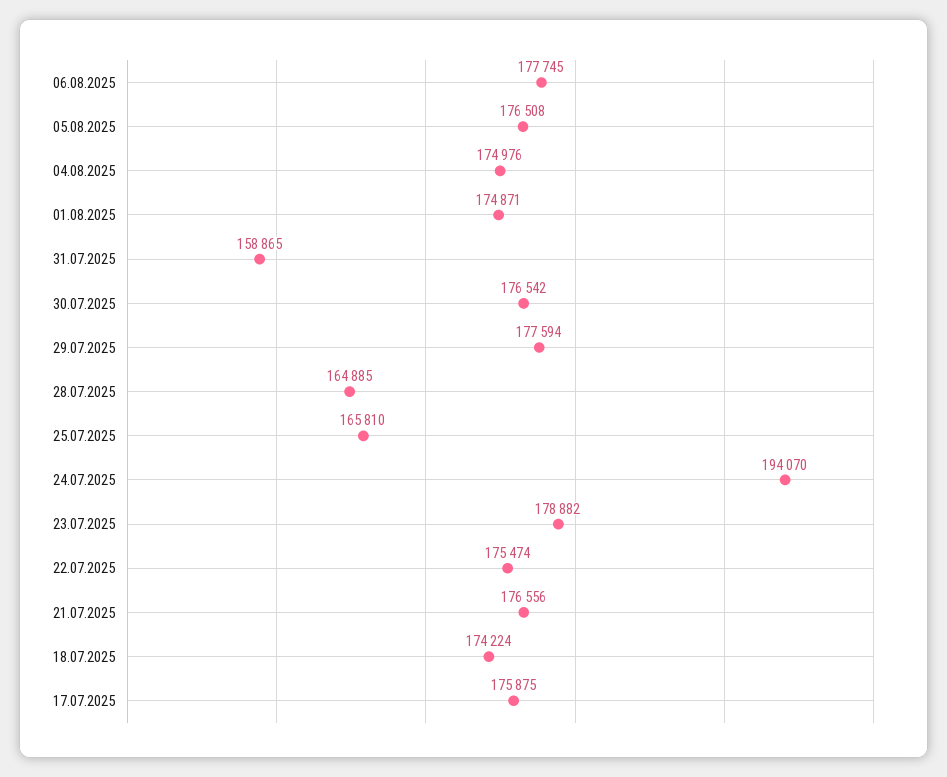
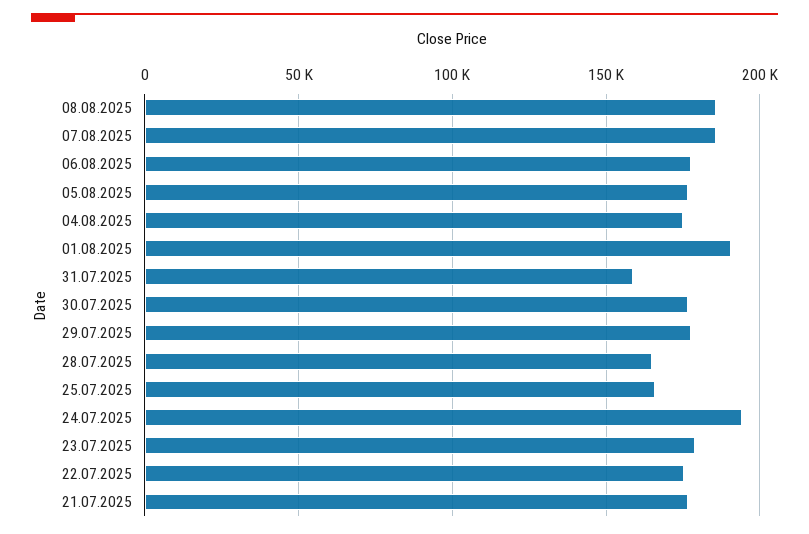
01.08.2025: 174871 -> 190000
18.07.2025: 174224 -> none
17.07.2025: 175875 -> none
08.08.2025: none -> 185000
07.08.2025: none -> 185000

